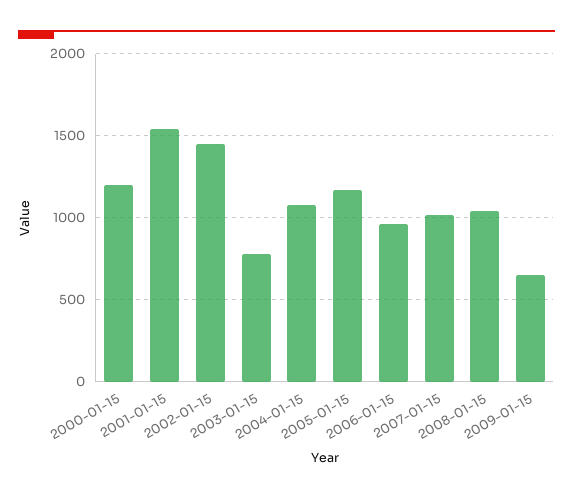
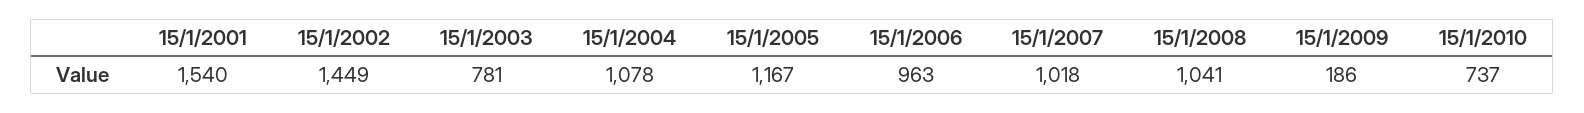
2000-01-15: 1200 -> none
2009-01-15: 650 -> 186
15/1/2010: none -> 737

